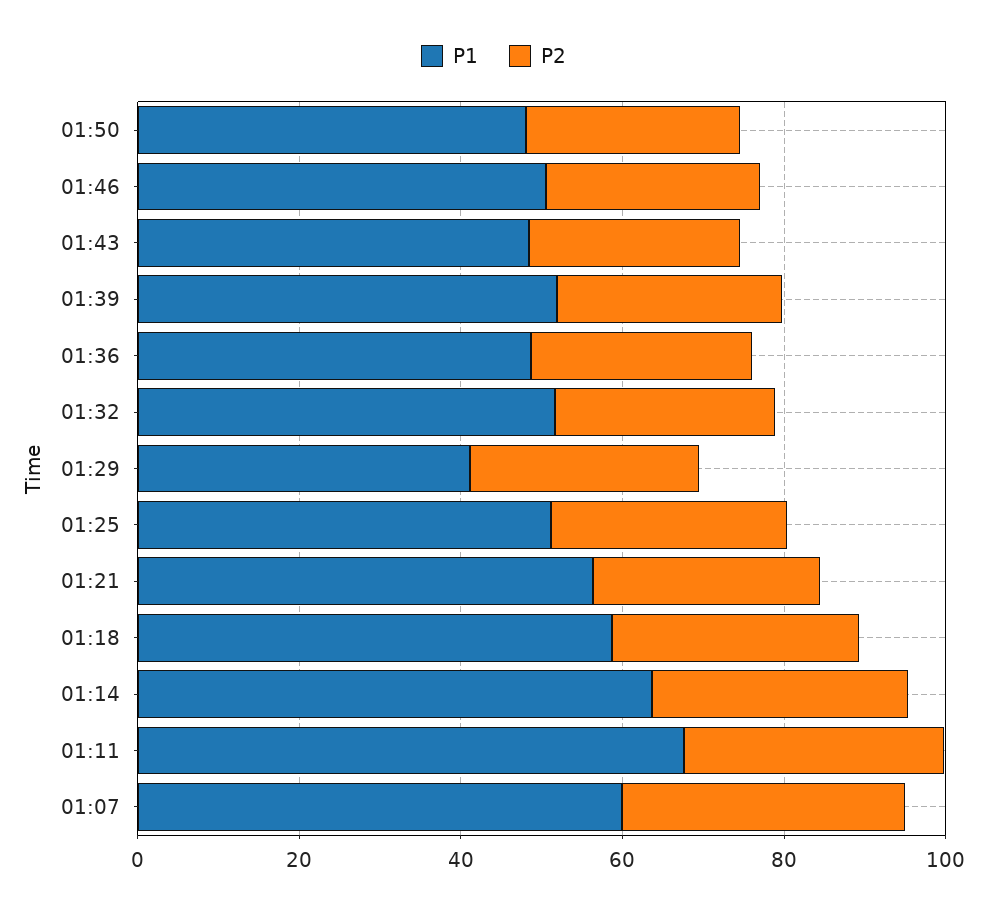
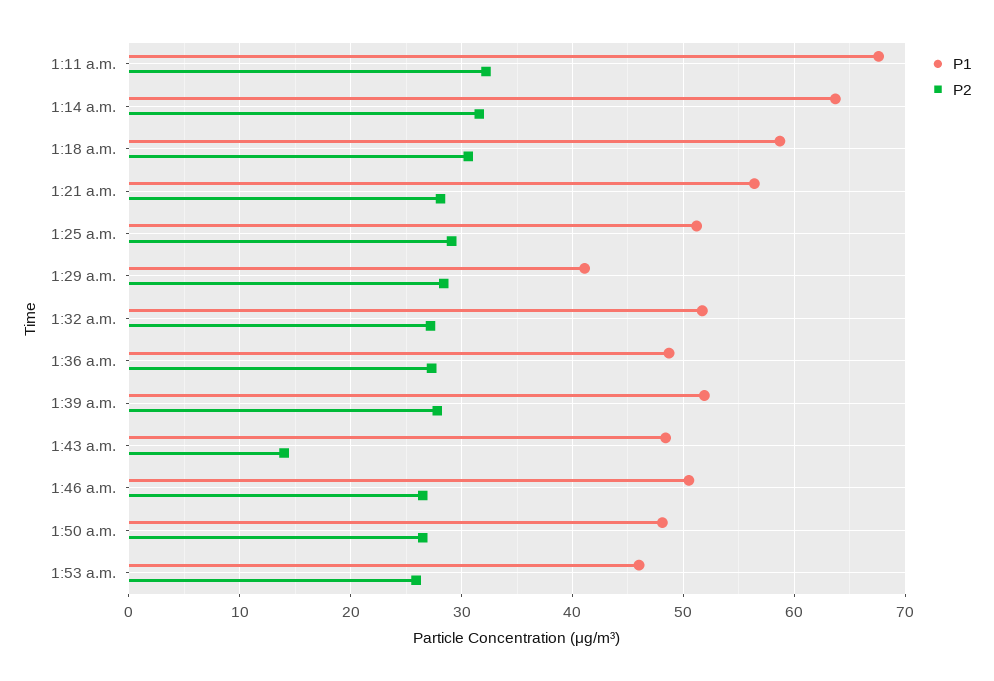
P2, 01:43: 25 -> 14
P1, 01:07: 60 -> none
P2, 01:07: 35 -> none
P1, 1:53 a.m.: none -> 46
P2, 1:53 a.m.: none -> 26

